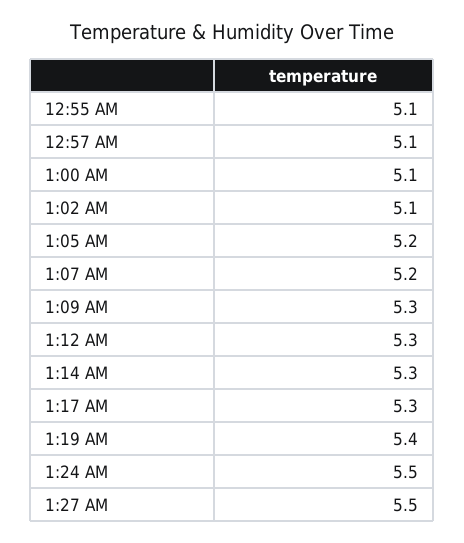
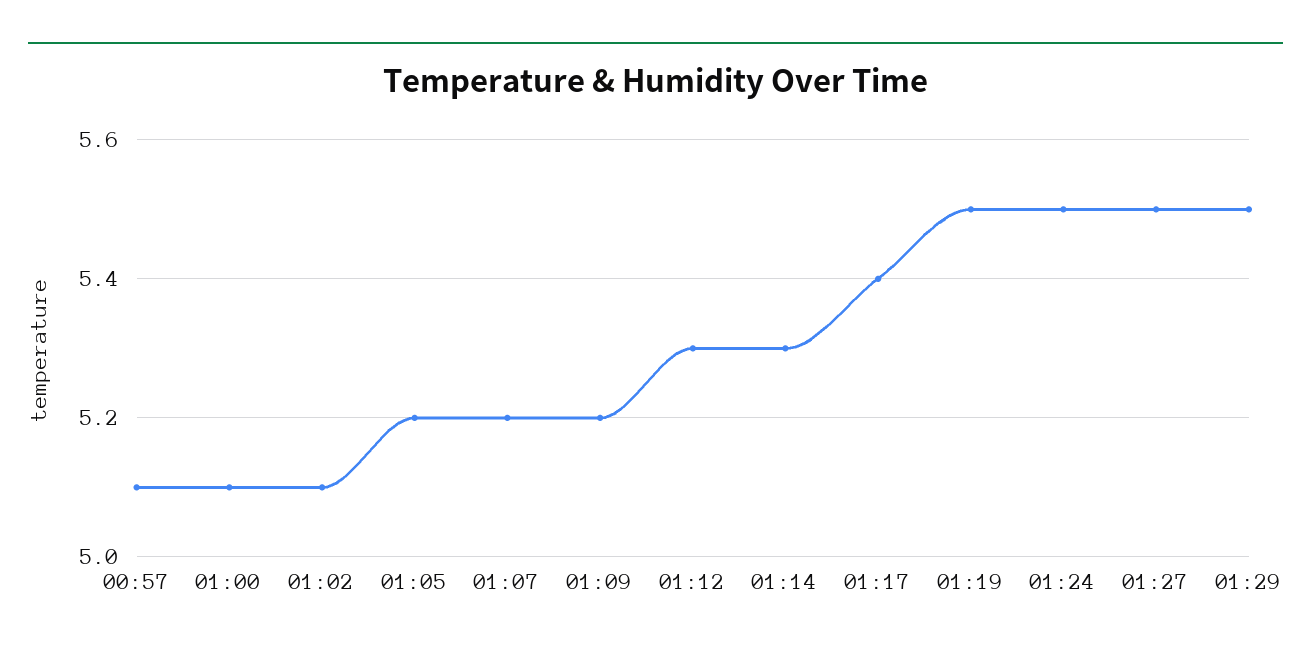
12:55 AM: 5.1 -> none
1:09 AM: 5.3 -> 5.2
1:17 AM: 5.3 -> 5.4
1:19 AM: 5.4 -> 5.5
01:29: none -> 5.5

